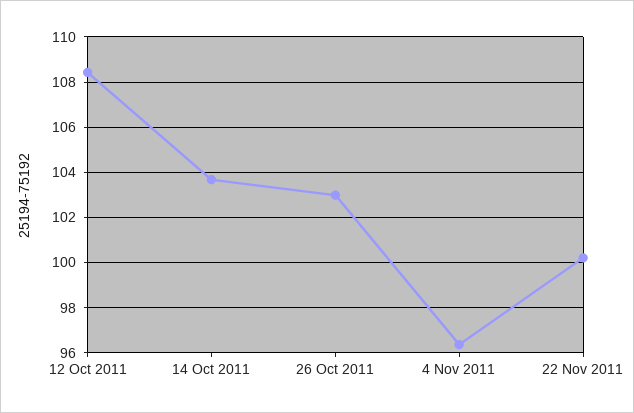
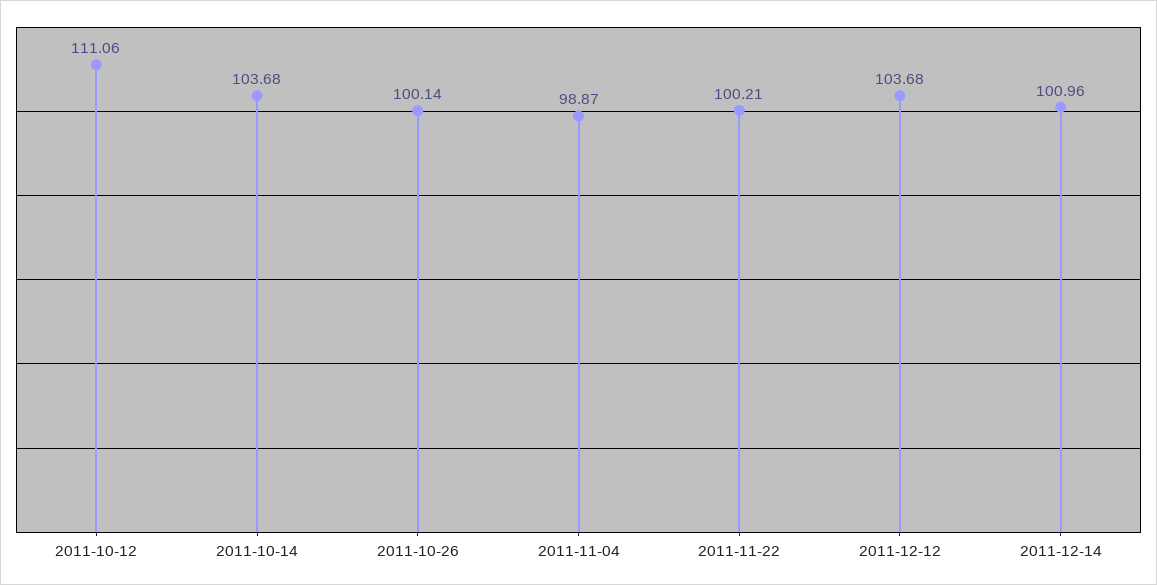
12 Oct 2011: 108.5 -> 111.06
26 Oct 2011: 103 -> 100.14
4 Nov 2011: 96.5 -> 98.87
2011-12-12: none -> 103.68
2011-12-14: none -> 100.96

